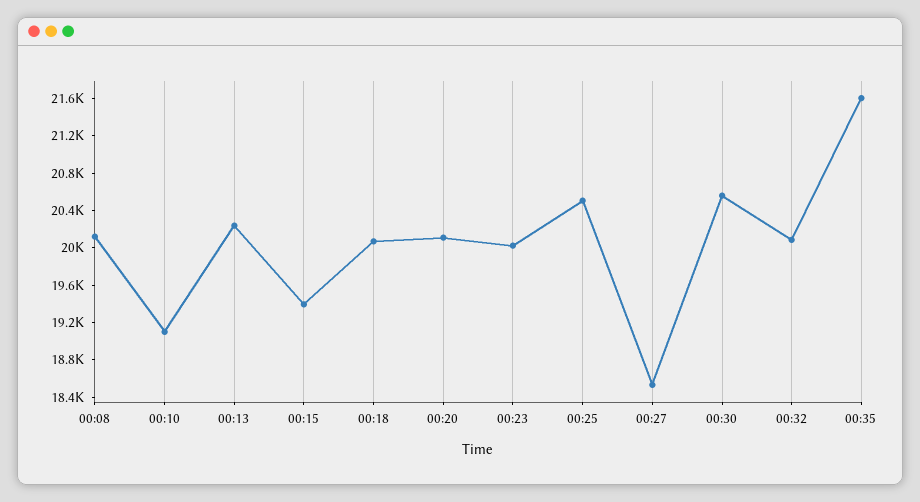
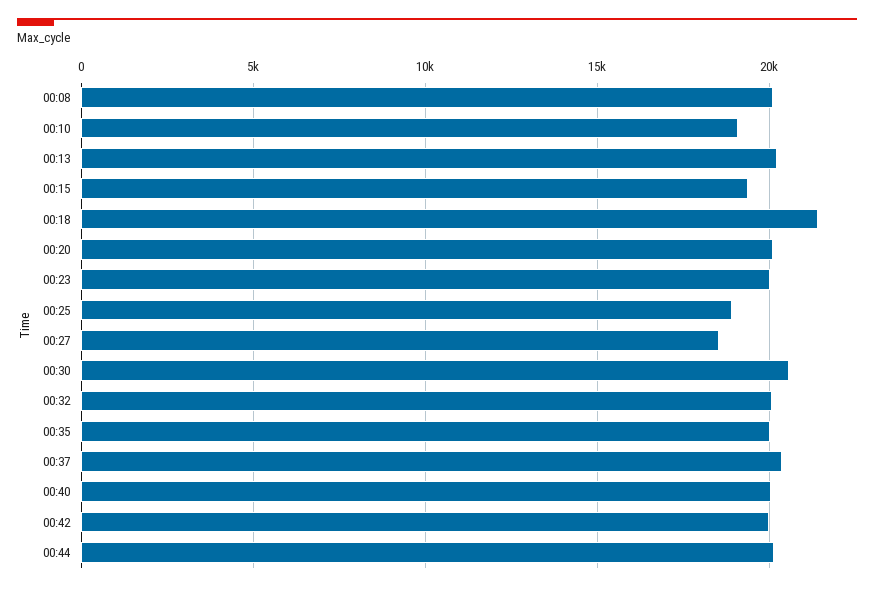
00:18: 20100 -> 21500
00:25: 20500 -> 19000
00:35: 21600 -> 20000
00:37: none -> 20500
00:40: none -> 20000
00:42: none -> 20000
00:44: none -> 20000

